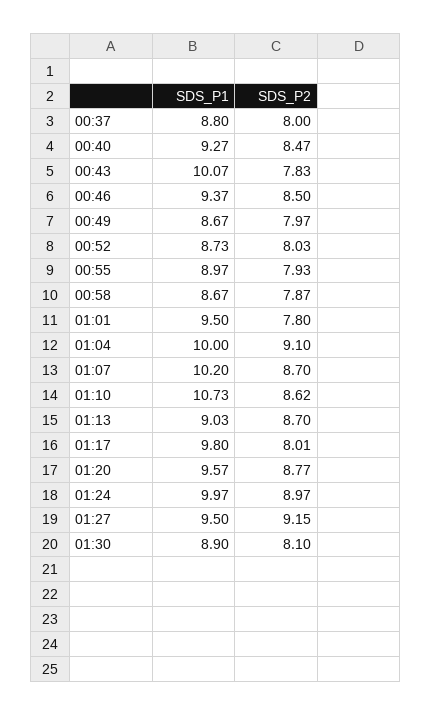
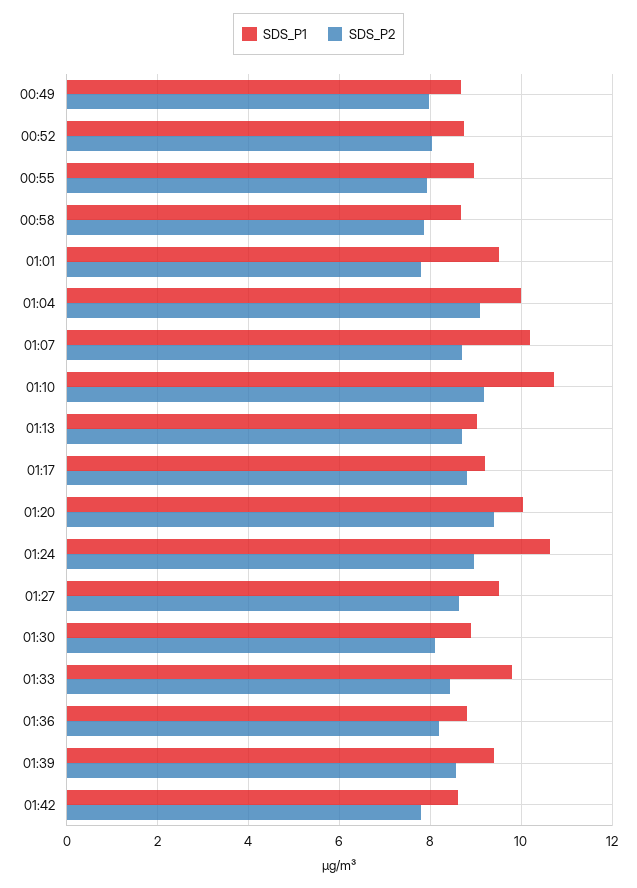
SDS_P1, 00:37: 8.8 -> none
SDS_P2, 00:37: 8 -> none
SDS_P1, 00:40: 9.27 -> none
SDS_P2, 00:40: 8.47 -> none
SDS_P1, 00:43: 10.07 -> none
SDS_P2, 00:43: 7.83 -> none
SDS_P1, 00:46: 9.37 -> none
SDS_P2, 00:46: 8.5 -> none
SDS_P2, 01:10: 8.62 -> 9.2
SDS_P1, 01:17: 9.8 -> 9.2
SDS_P2, 01:17: 8.01 -> 8.8
SDS_P1, 01:20: 9.57 -> 10
SDS_P2, 01:20: 8.77 -> 9.4
SDS_P1, 01:24: 9.97 -> 10.6
SDS_P2, 01:27: 9.15 -> 8.6
SDS_P1, 01:33: none -> 9.8
SDS_P2, 01:33: none -> 8.4
SDS_P1, 01:36: none -> 8.8
SDS_P2, 01:36: none -> 8.2
SDS_P1, 01:39: none -> 9.4
SDS_P2, 01:39: none -> 8.6
SDS_P1, 01:42: none -> 8.6
SDS_P2, 01:42: none -> 7.8

